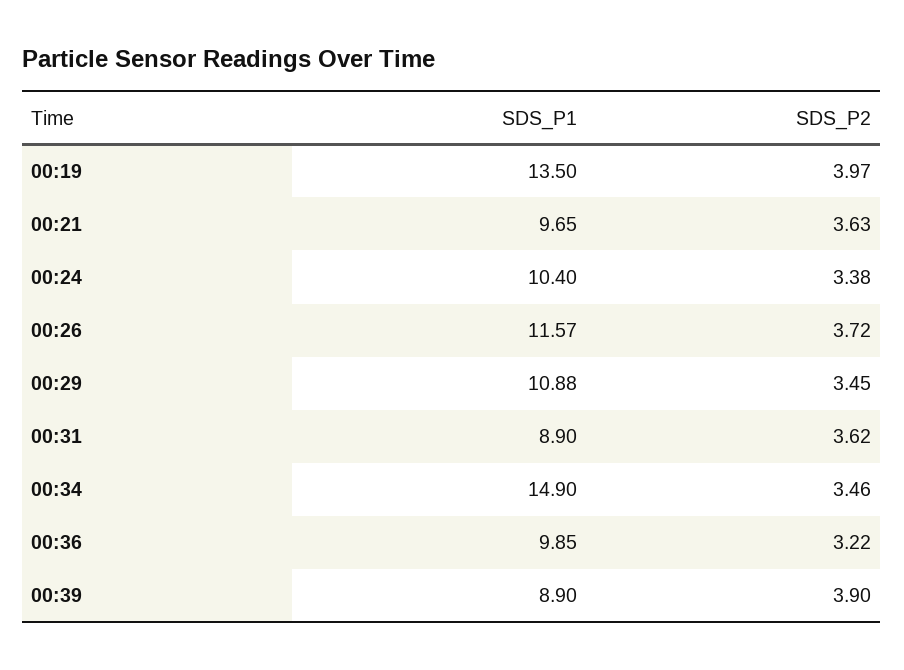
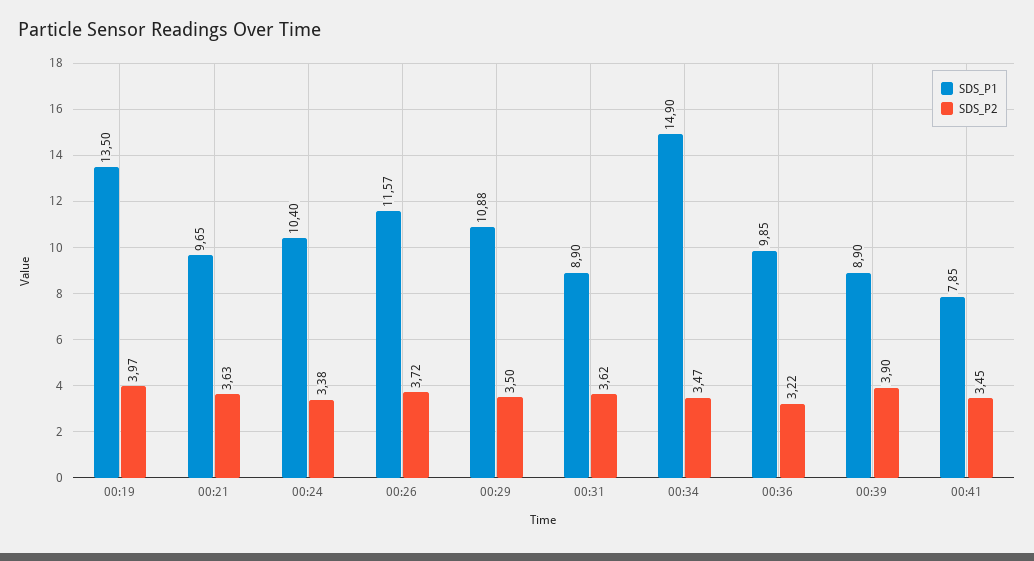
SDS_P2, 00:29: 3.45 -> 3.5
SDS_P2, 00:34: 3.46 -> 3.47
SDS_P1, 00:41: none -> 7.85
SDS_P2, 00:41: none -> 3.45

